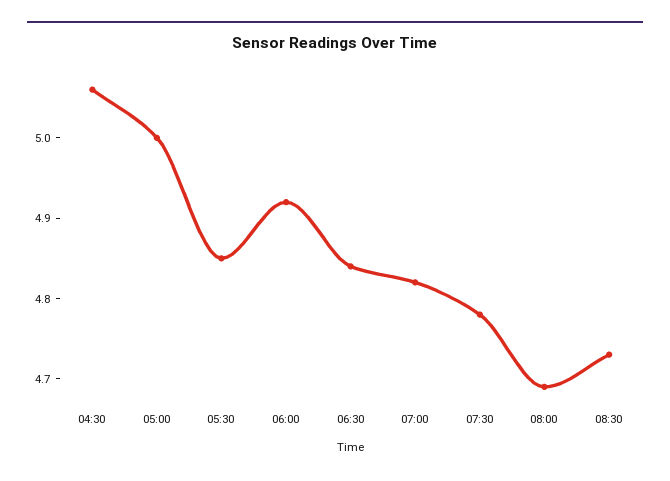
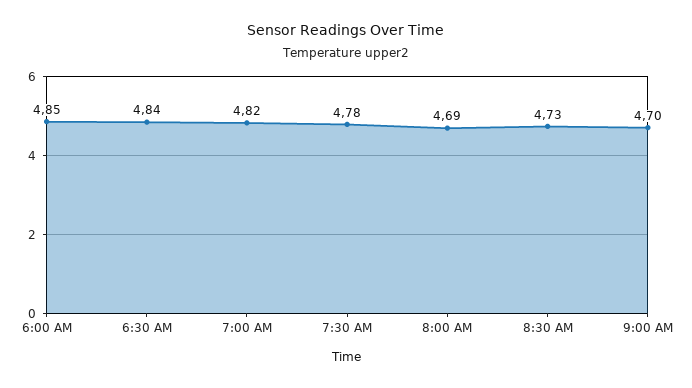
04:30: 5.06 -> none
05:00: 5 -> none
05:30: 4.85 -> none
06:00: 4.92 -> 4.85
9:00 AM: none -> 4.7

